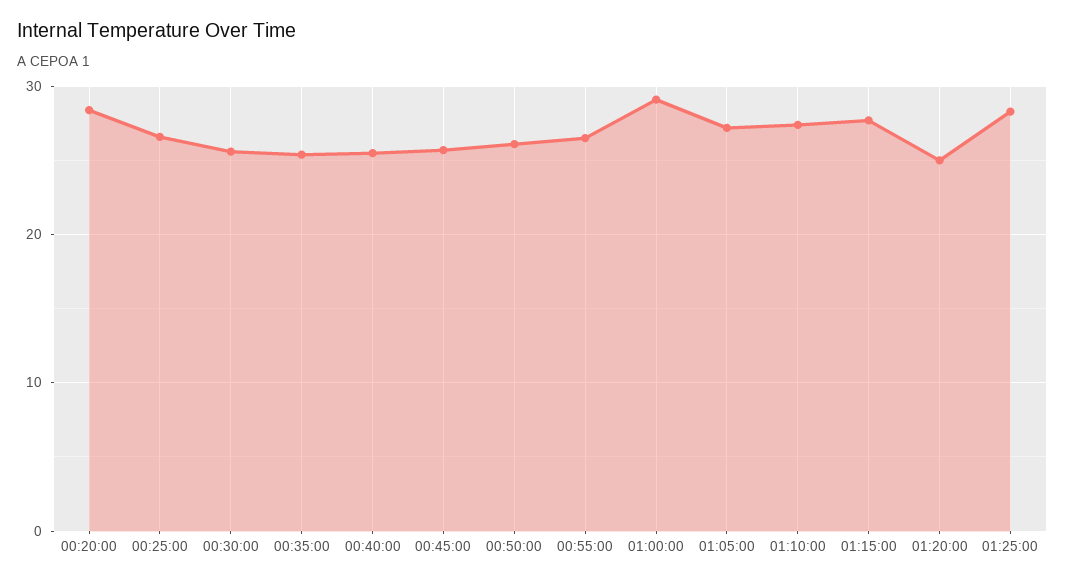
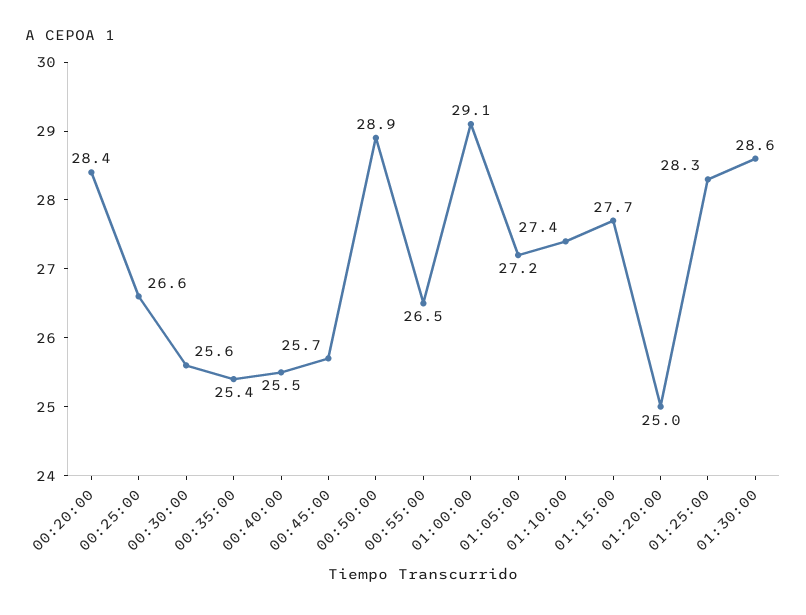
00:50:00: 26 -> 28.9
01:30:00: none -> 28.6

